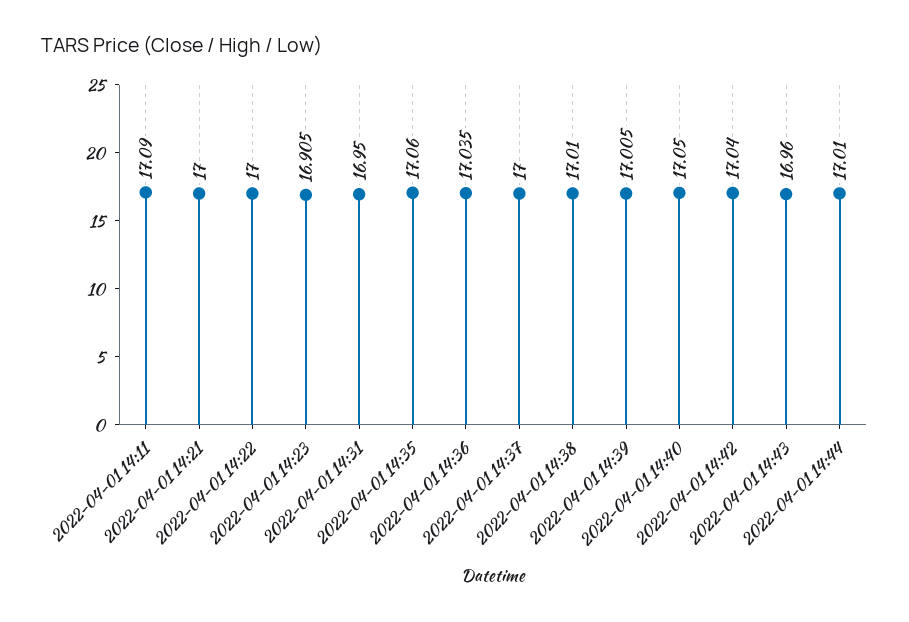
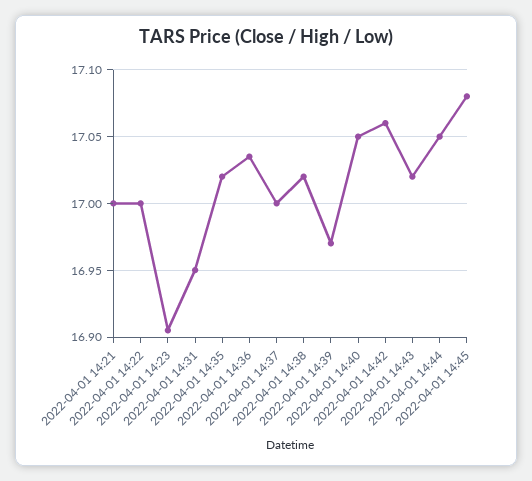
2022-04-01 14:11: 17.09 -> none
2022-04-01 14:35: 17.06 -> 17.02
2022-04-01 14:38: 17.01 -> 17.02
2022-04-01 14:39: 17.005 -> 16.97
2022-04-01 14:42: 17.04 -> 17.06
2022-04-01 14:43: 16.96 -> 17.02
2022-04-01 14:44: 17.01 -> 17.05
2022-04-01 14:45: none -> 17.08

